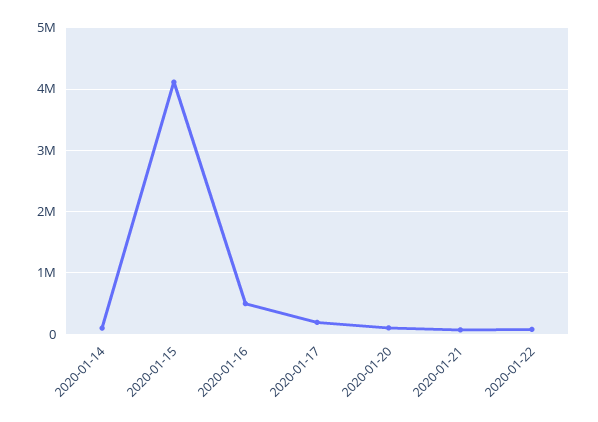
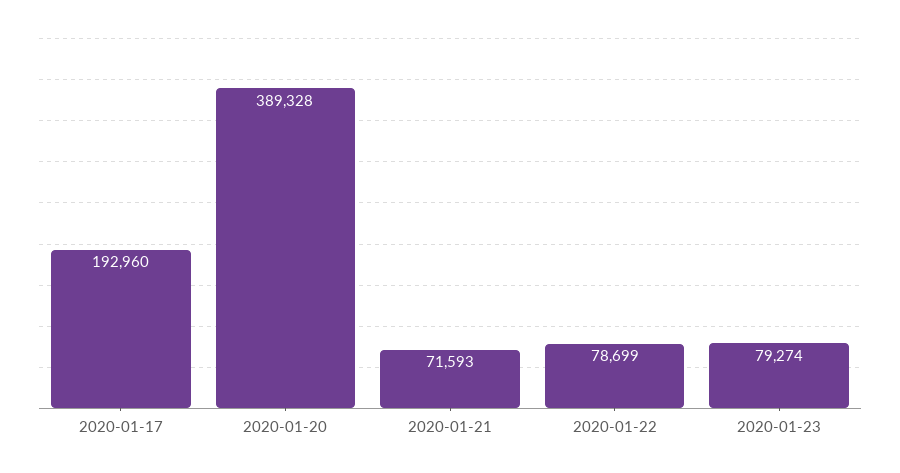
2020-01-14: 100000 -> none
2020-01-15: 4100000 -> none
2020-01-16: 500000 -> none
2020-01-20: 100000 -> 389328
2020-01-23: none -> 79274

